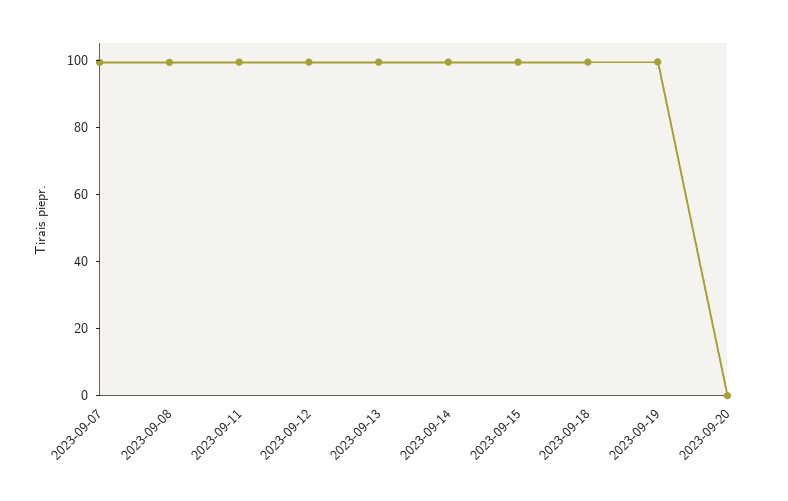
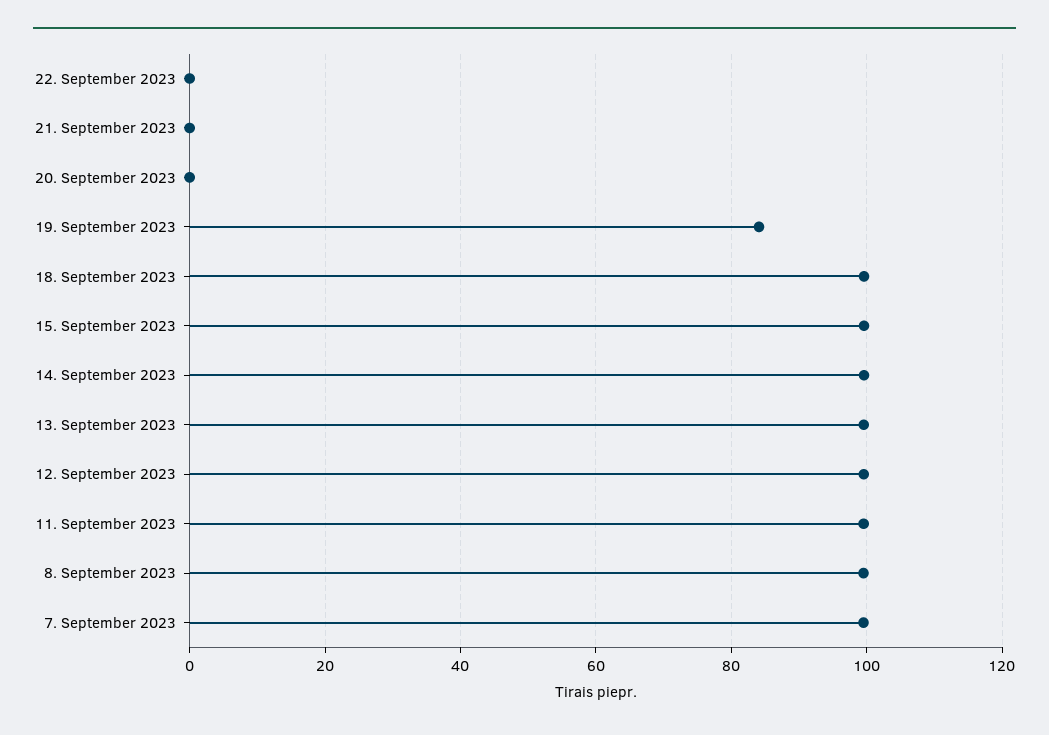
2023-09-19: 100 -> 84
22. September 2023: none -> 0
21. September 2023: none -> 0

